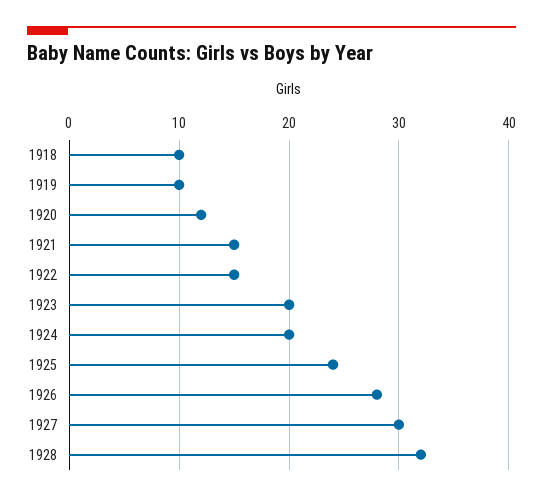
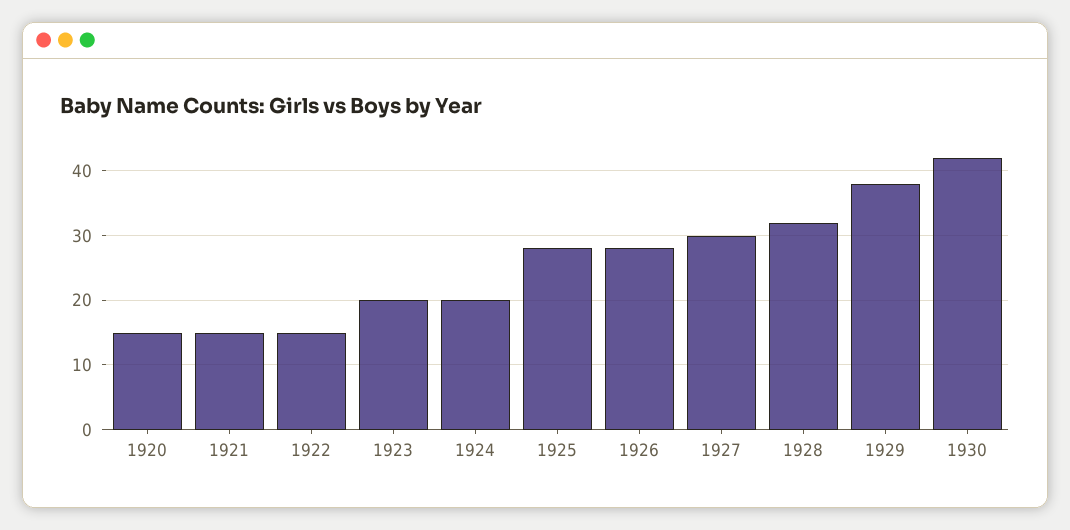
1918: 10 -> none
1919: 10 -> none
1920: 12 -> 15
1925: 24 -> 28
1929: none -> 38
1930: none -> 42

